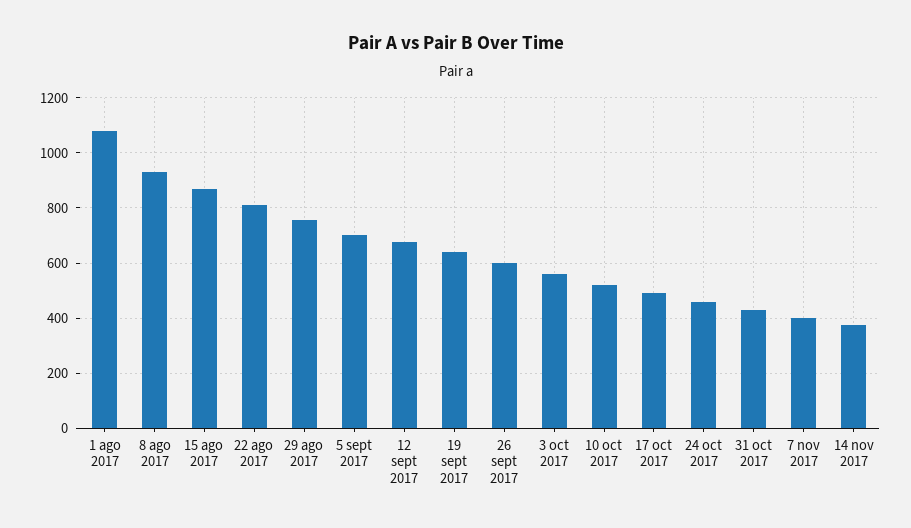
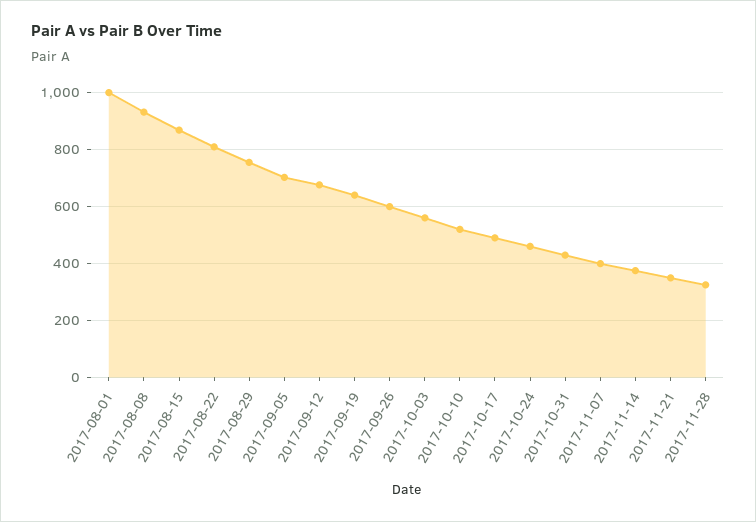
1 ago 2017: 1075 -> 1000
2017-11-21: none -> 350
2017-11-28: none -> 325

